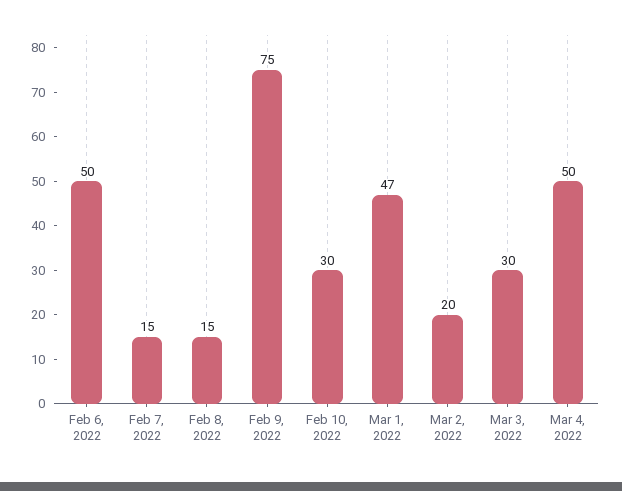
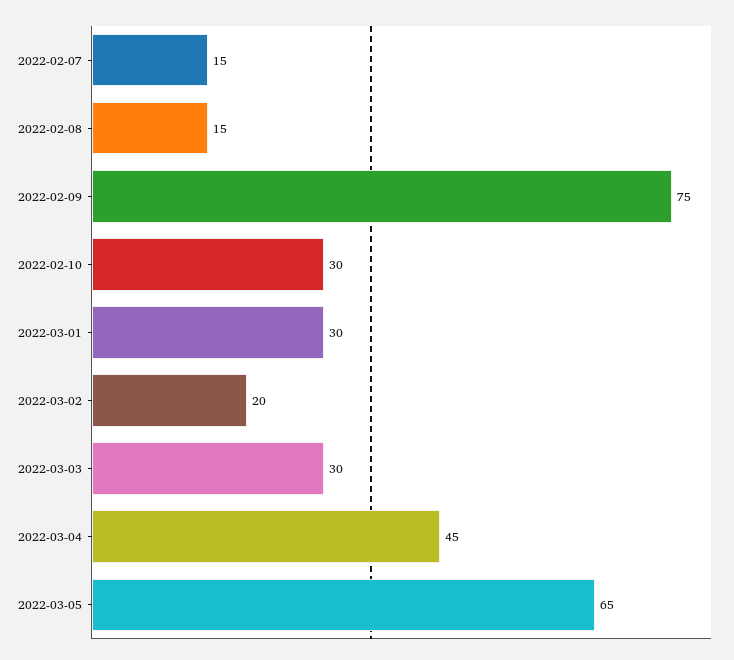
Feb 6, 2022: 50 -> none
Mar 1, 2022: 47 -> 30
Mar 4, 2022: 50 -> 45
2022-03-05: none -> 65

